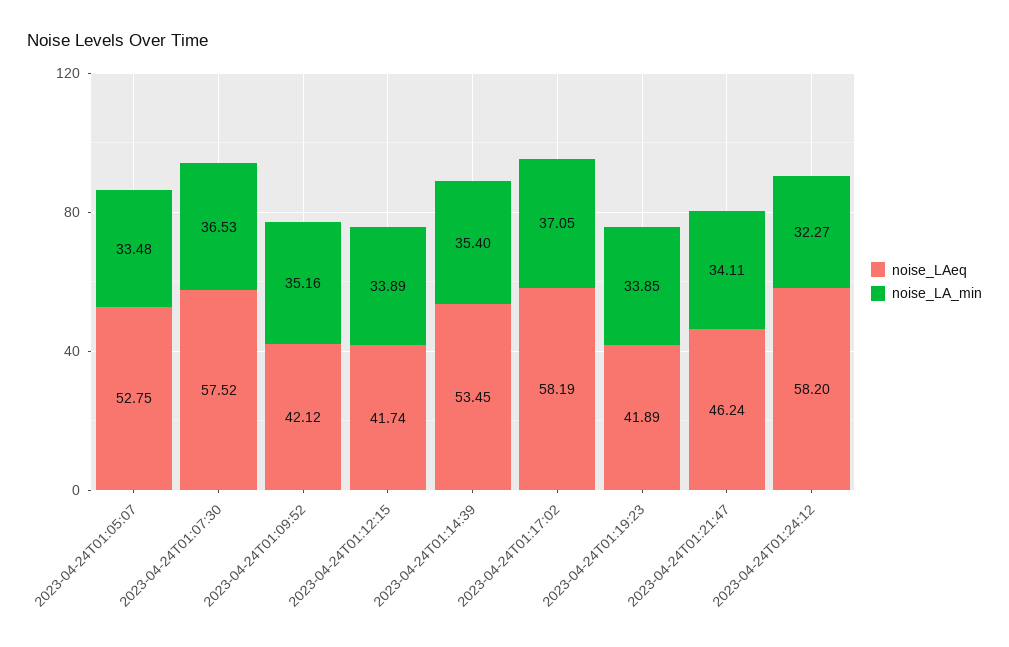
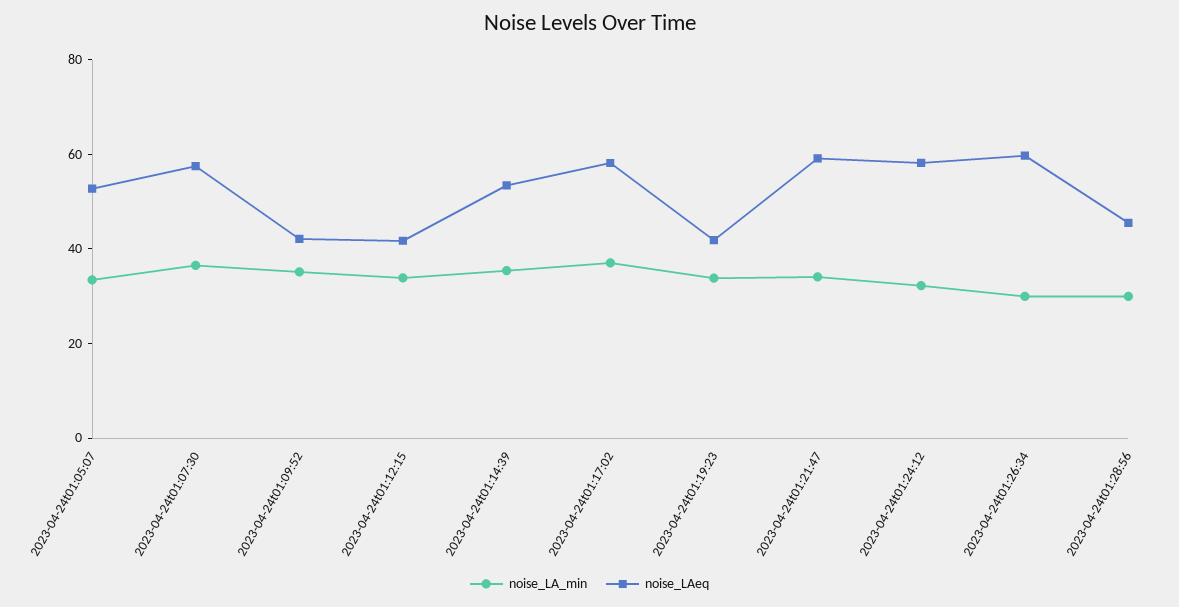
noise_LAeq, 2023-04-24T01:21:47: 46.24 -> 60
noise_LA_min, 2023-04-24t01:26:34: none -> 30
noise_LAeq, 2023-04-24t01:26:34: none -> 60
noise_LA_min, 2023-04-24t01:28:56: none -> 30
noise_LAeq, 2023-04-24t01:28:56: none -> 45

